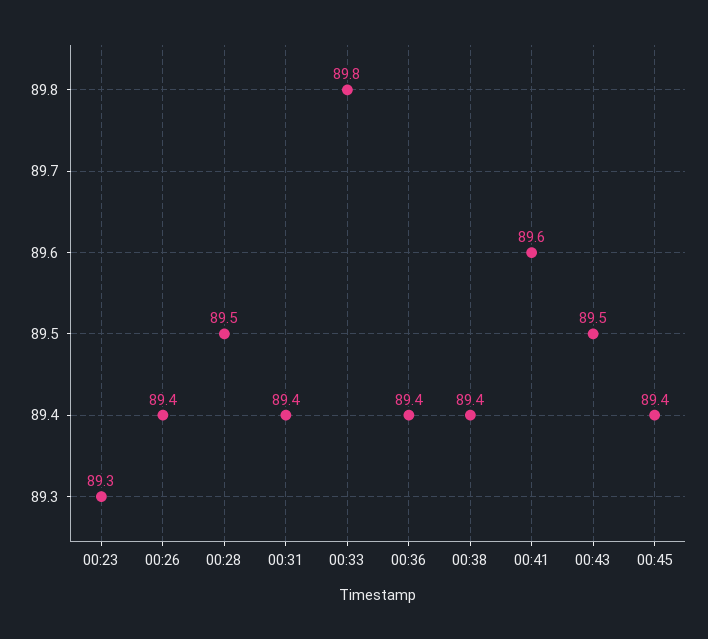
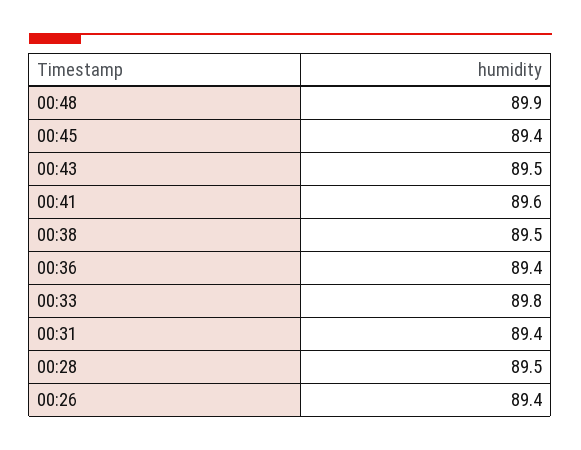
00:23: 89.3 -> none
00:38: 89.4 -> 89.5
00:48: none -> 89.9

